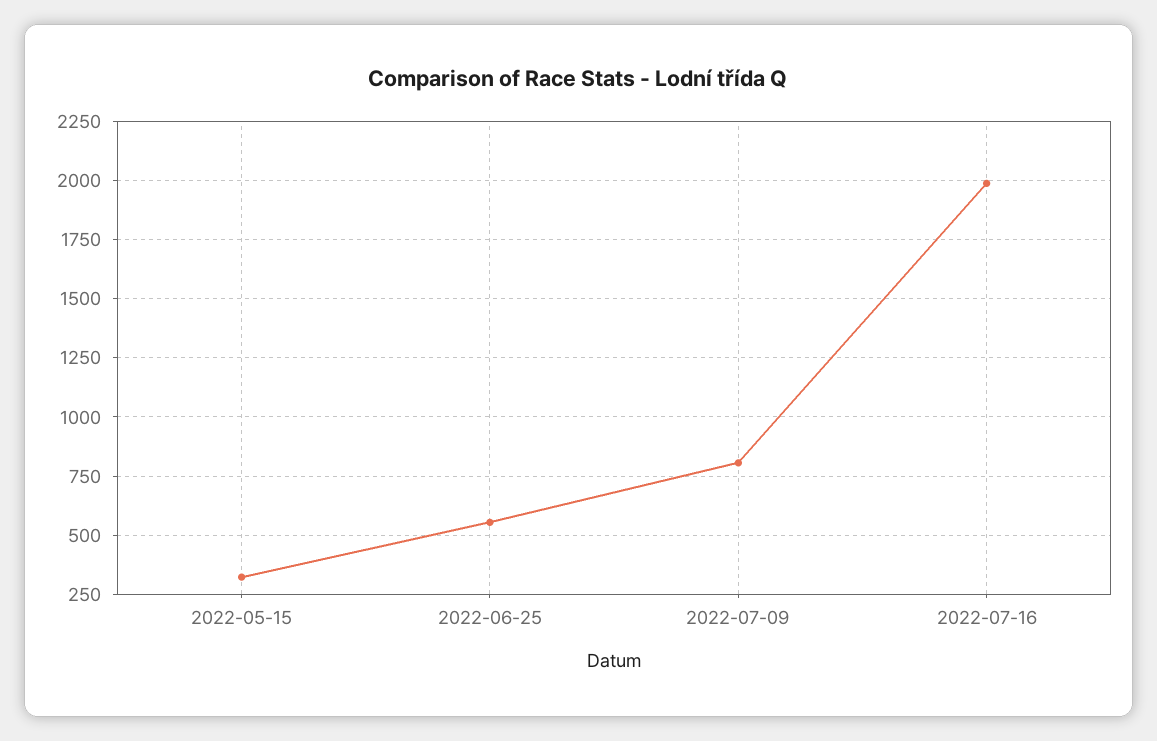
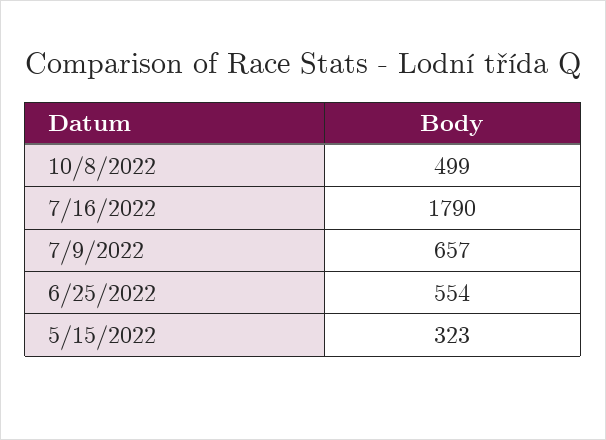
2022-07-09: 800 -> 657
2022-07-16: 2000 -> 1790
10/8/2022: none -> 499

